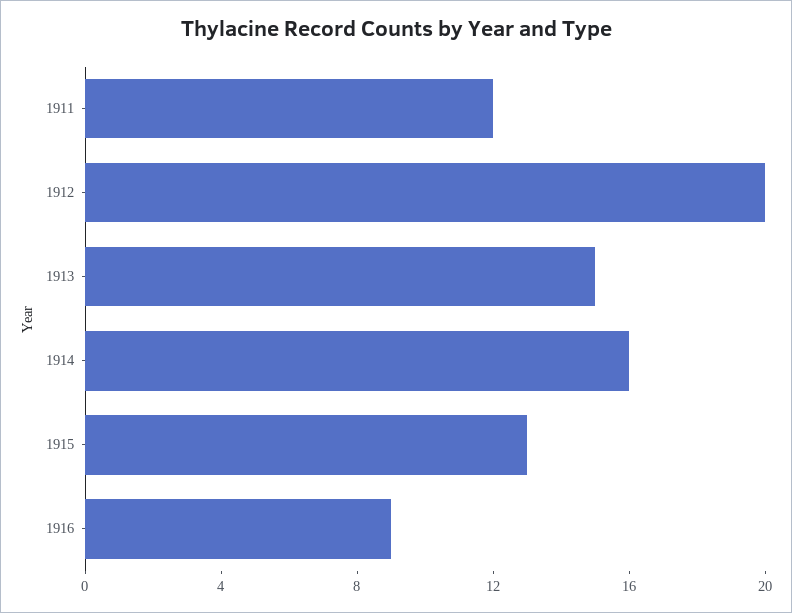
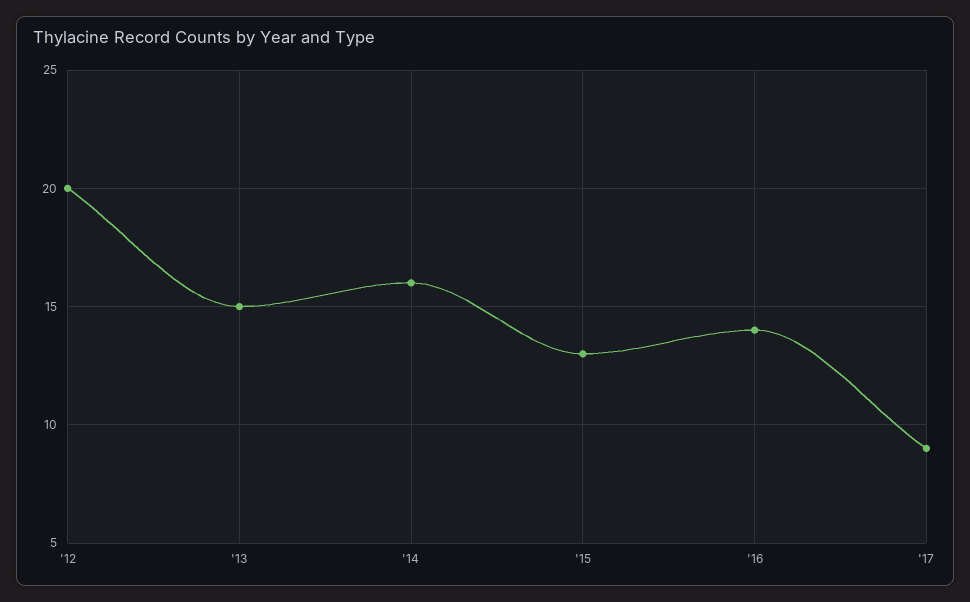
1911: 12 -> none
1916: 9 -> 14
'17: none -> 9

